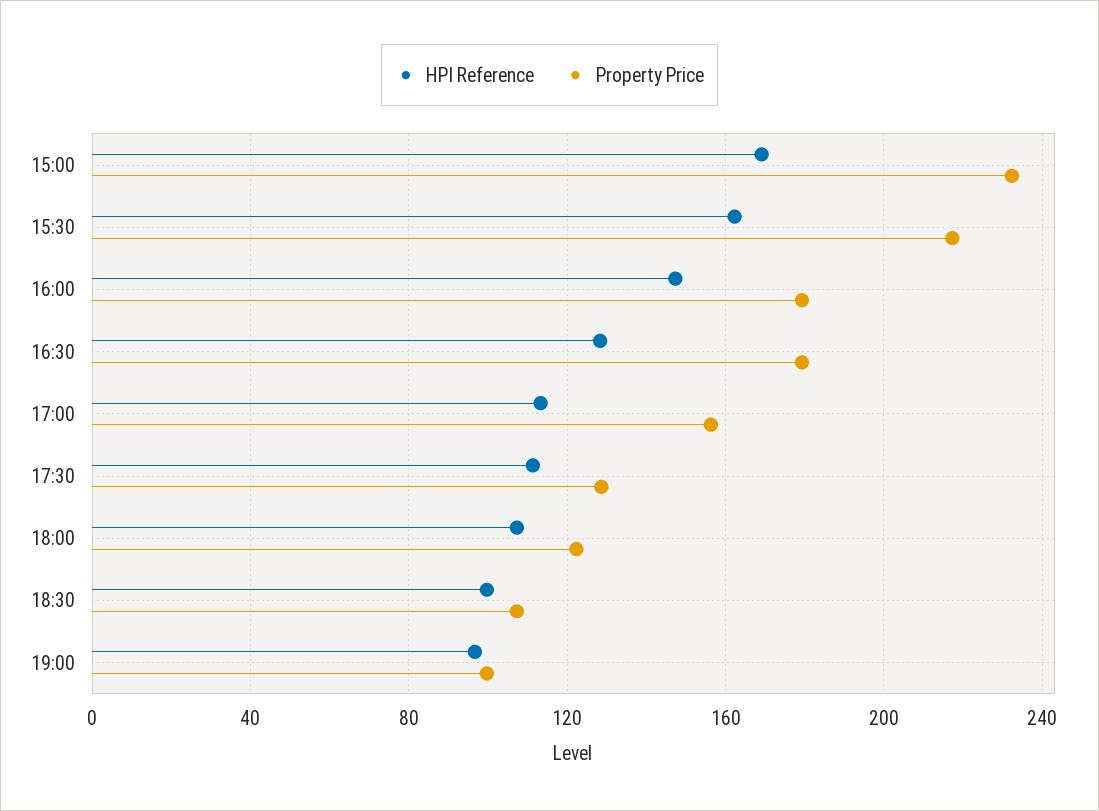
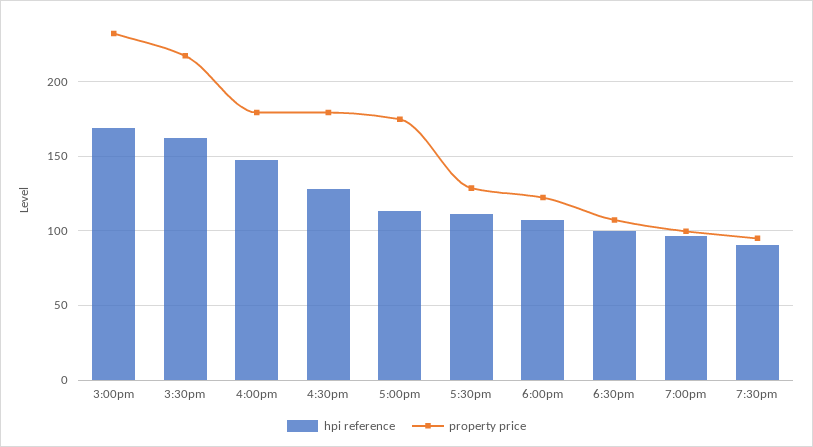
Property Price, 17:00: 155 -> 175
HPI Reference, 7:30pm: none -> 90
Property Price, 7:30pm: none -> 95

